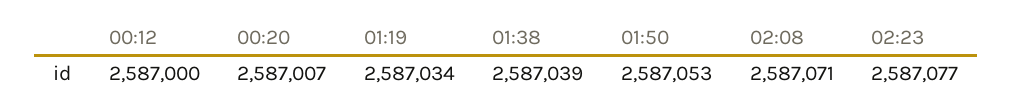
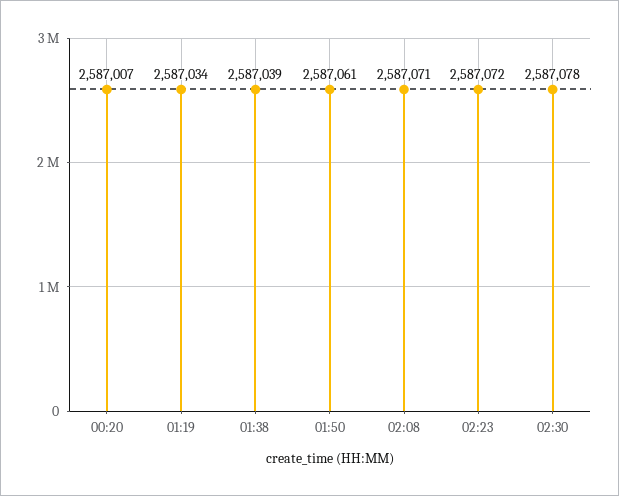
00:12: 2587000 -> none
01:50: 2587053 -> 2587061
02:23: 2587077 -> 2587072
02:30: none -> 2587078

